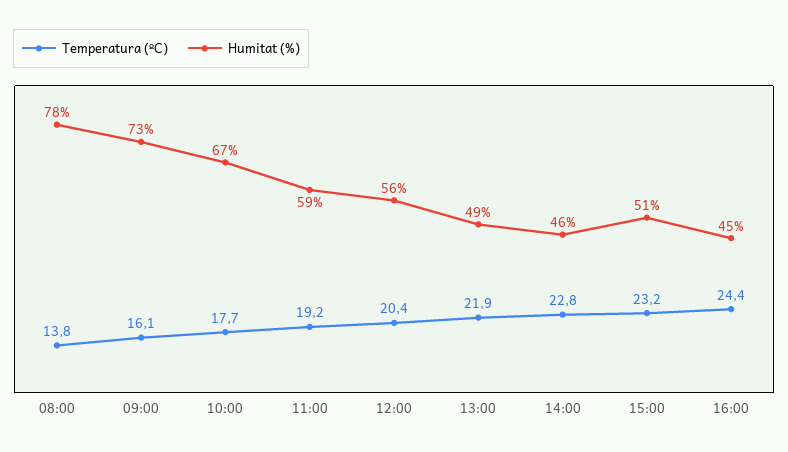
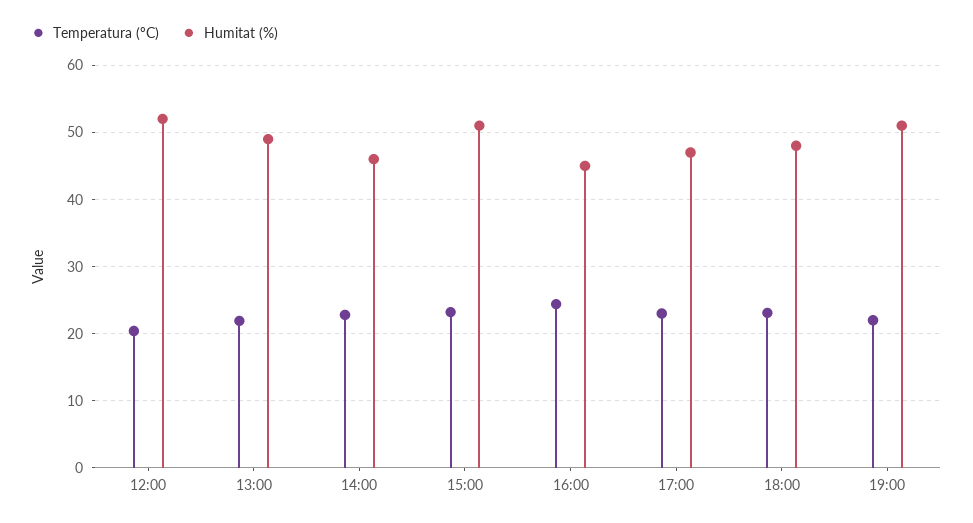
Temperatura (ºC), 08:00: 13.8 -> none
Humitat (%), 08:00: 78 -> none
Temperatura (ºC), 09:00: 16.1 -> none
Humitat (%), 09:00: 73 -> none
Temperatura (ºC), 10:00: 17.7 -> none
Humitat (%), 10:00: 67 -> none
Temperatura (ºC), 11:00: 19.2 -> none
Humitat (%), 11:00: 59 -> none
Humitat (%), 12:00: 56 -> 52
Temperatura (ºC), 17:00: none -> 23
Humitat (%), 17:00: none -> 47
Temperatura (ºC), 18:00: none -> 23
Humitat (%), 18:00: none -> 48
Temperatura (ºC), 19:00: none -> 22
Humitat (%), 19:00: none -> 51

